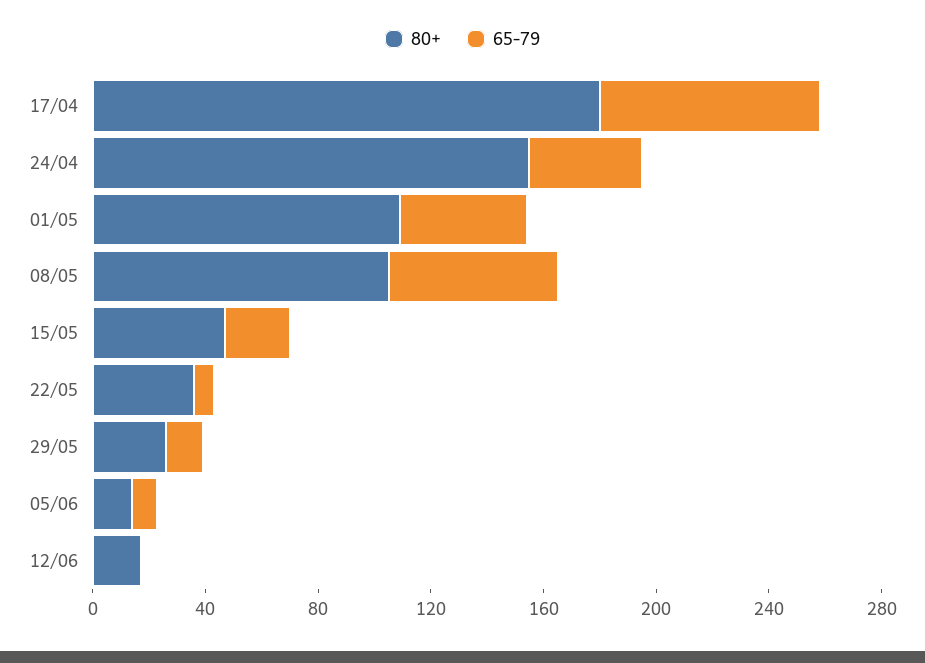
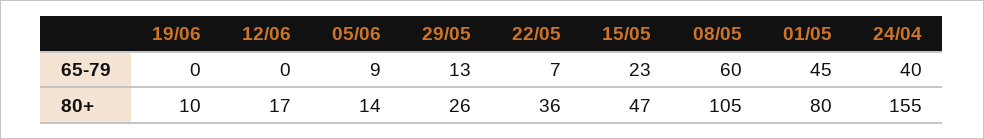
80+, 17/04: 180 -> none
65-79, 17/04: 80 -> none
80+, 01/05: 110 -> 80
65-79, 19/06: none -> 0
80+, 19/06: none -> 10

